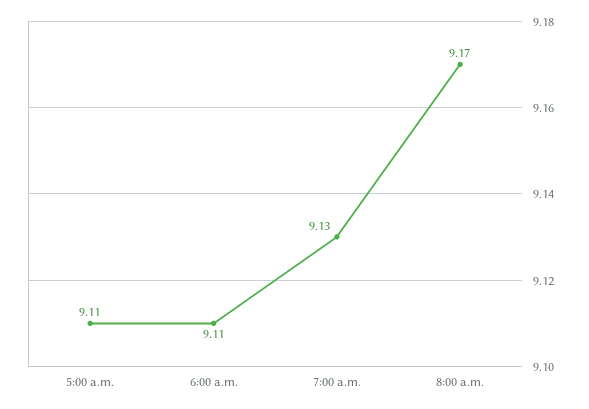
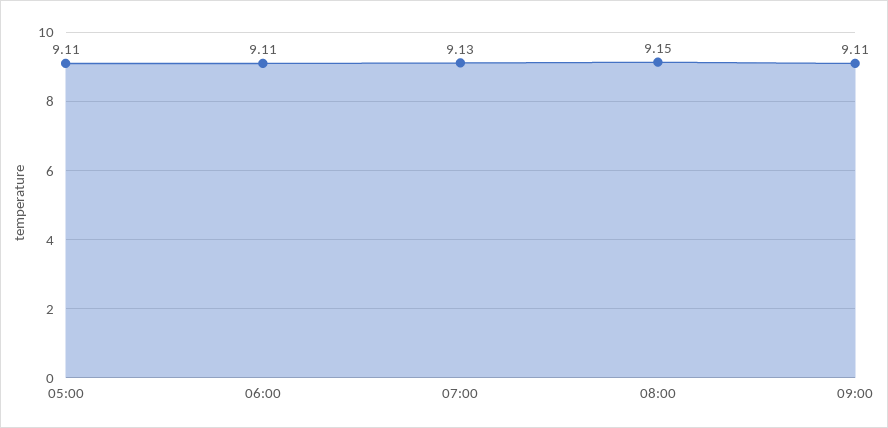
8:00 a.m.: 9.17 -> 9.15
09:00: none -> 9.11

